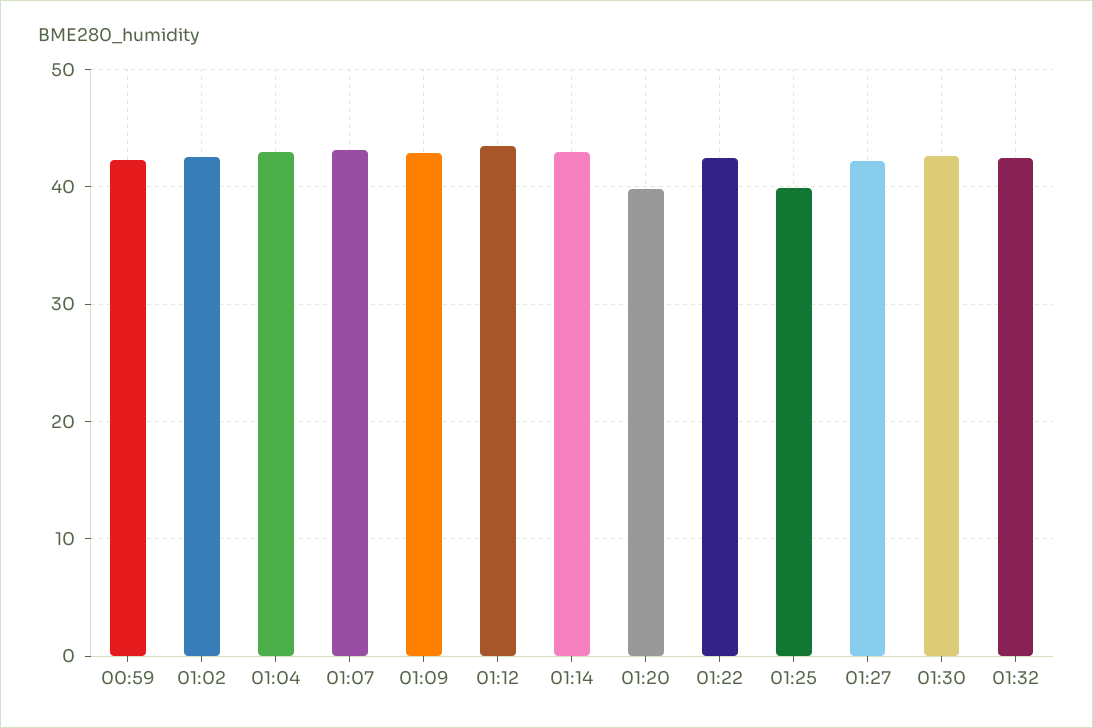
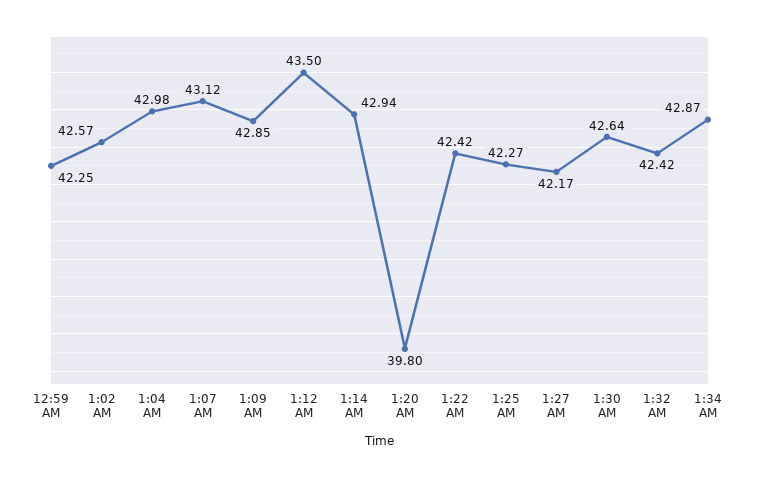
01:25: 40 -> 42.27
1:34 AM: none -> 42.87

